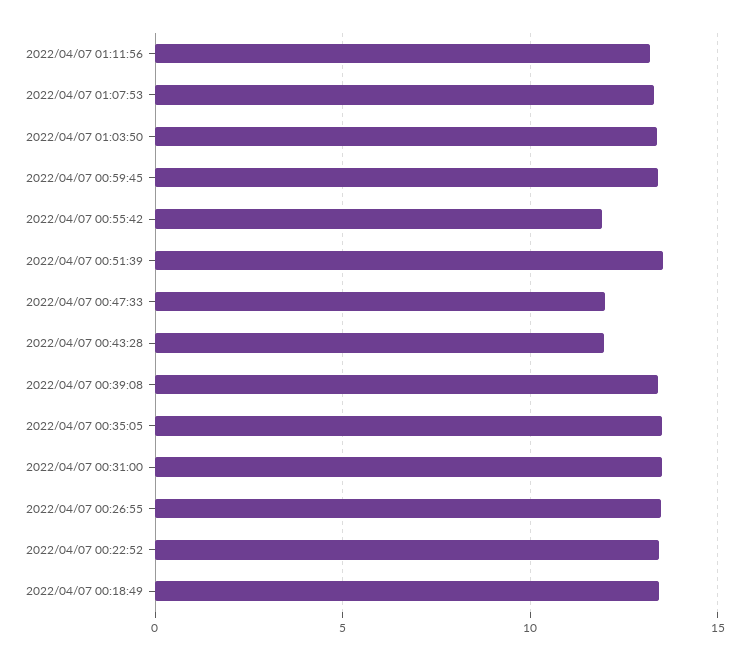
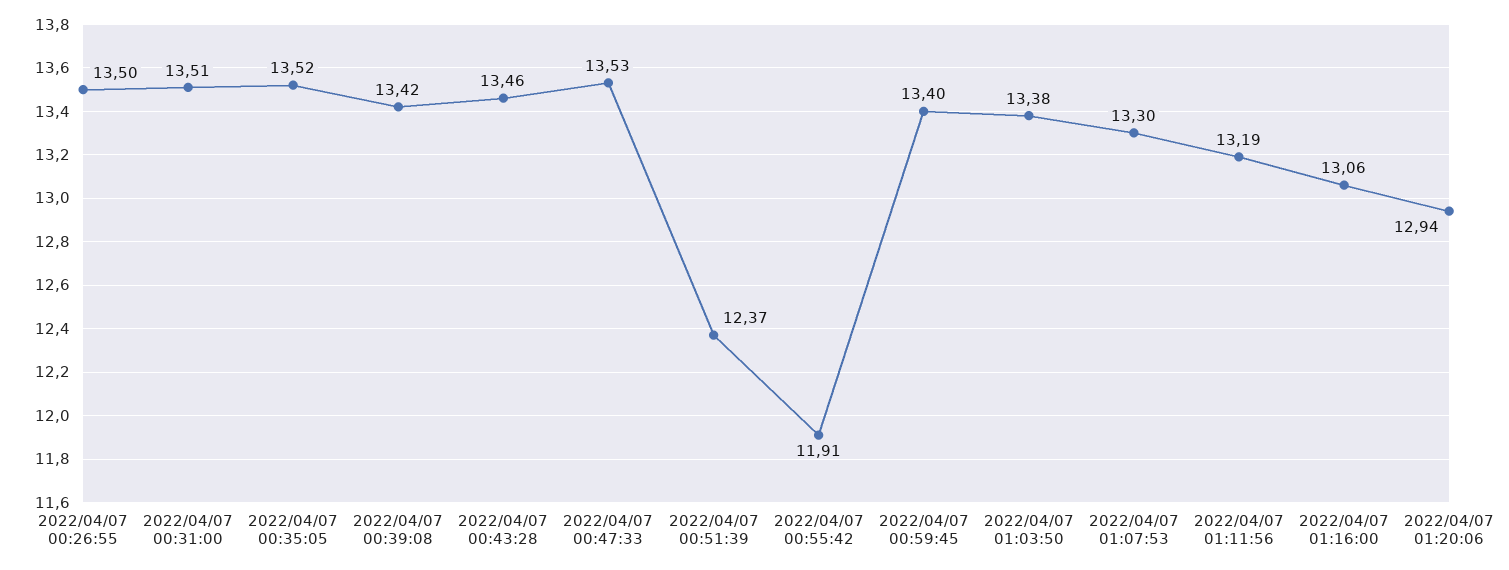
2022/04/07 00:51:39: 13.5 -> 12.37
2022/04/07 00:47:33: 12 -> 13.53
2022/04/07 00:43:28: 12 -> 13.46
2022/04/07 00:22:52: 13.5 -> none
2022/04/07 00:18:49: 13.5 -> none
2022/04/07 01:16:00: none -> 13.06
2022/04/07 01:20:06: none -> 12.94

